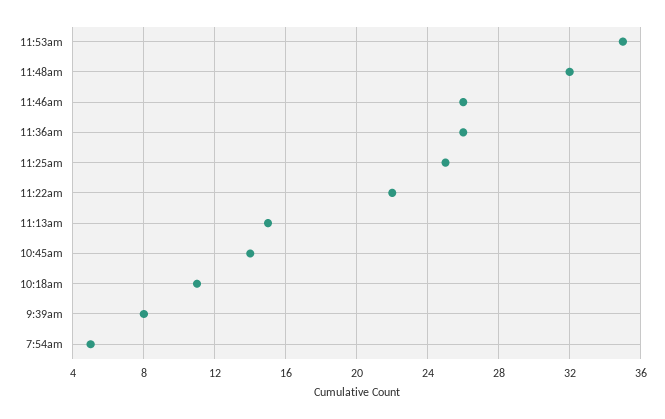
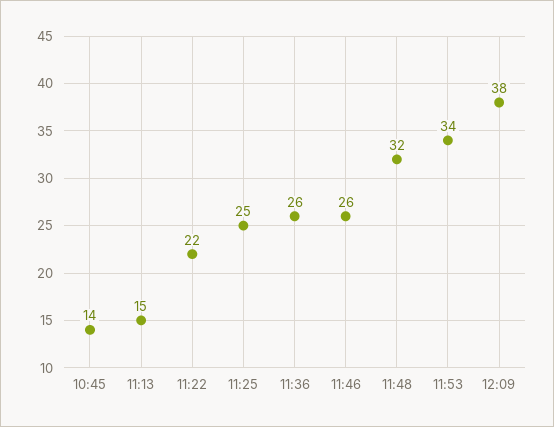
11:53am: 35 -> 34
10:18am: 11 -> none
9:39am: 8 -> none
7:54am: 5 -> none
12:09: none -> 38

